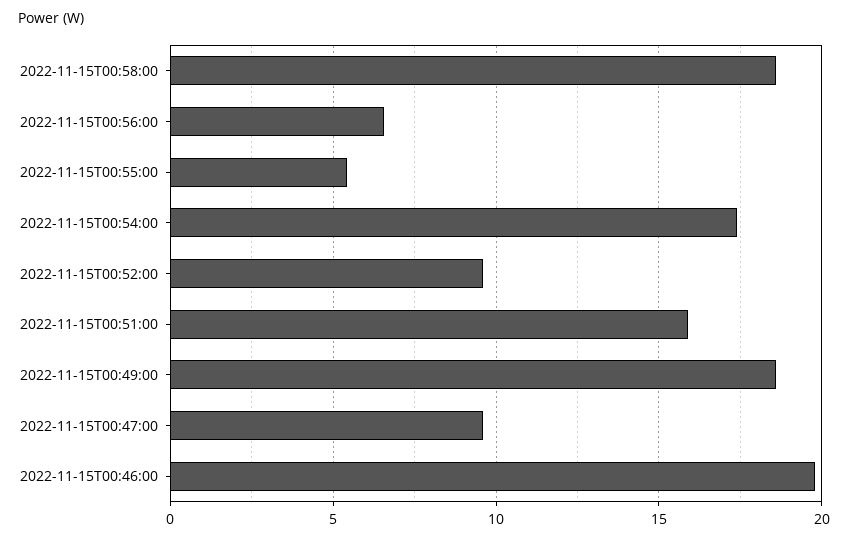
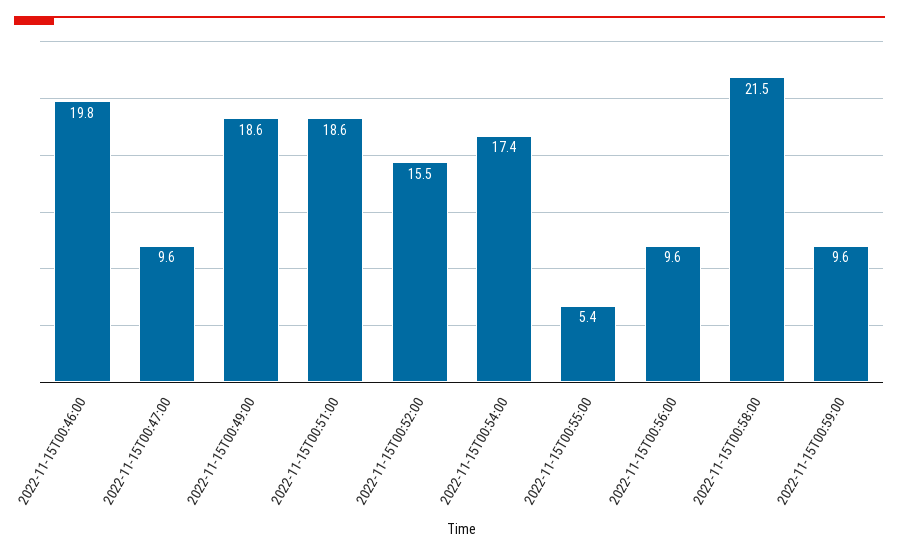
2022-11-15T00:58:00: 18.5 -> 21.5
2022-11-15T00:56:00: 6.5 -> 9.6
2022-11-15T00:52:00: 9.5 -> 15.5
2022-11-15T00:51:00: 16 -> 18.6
2022-11-15T00:59:00: none -> 9.6

